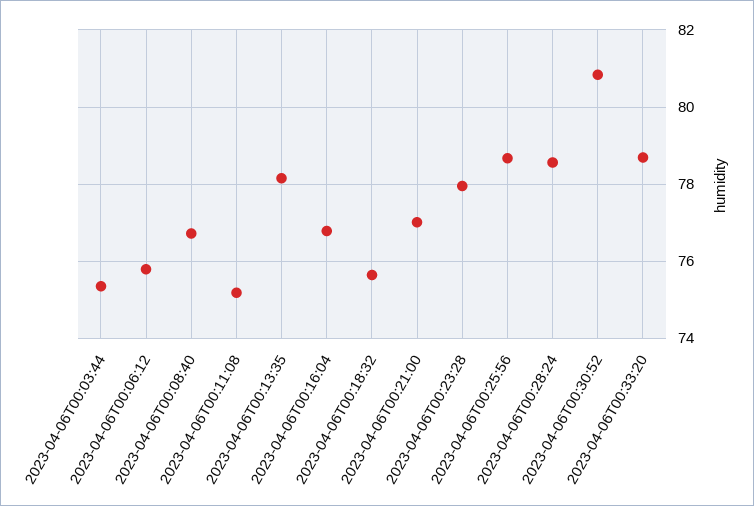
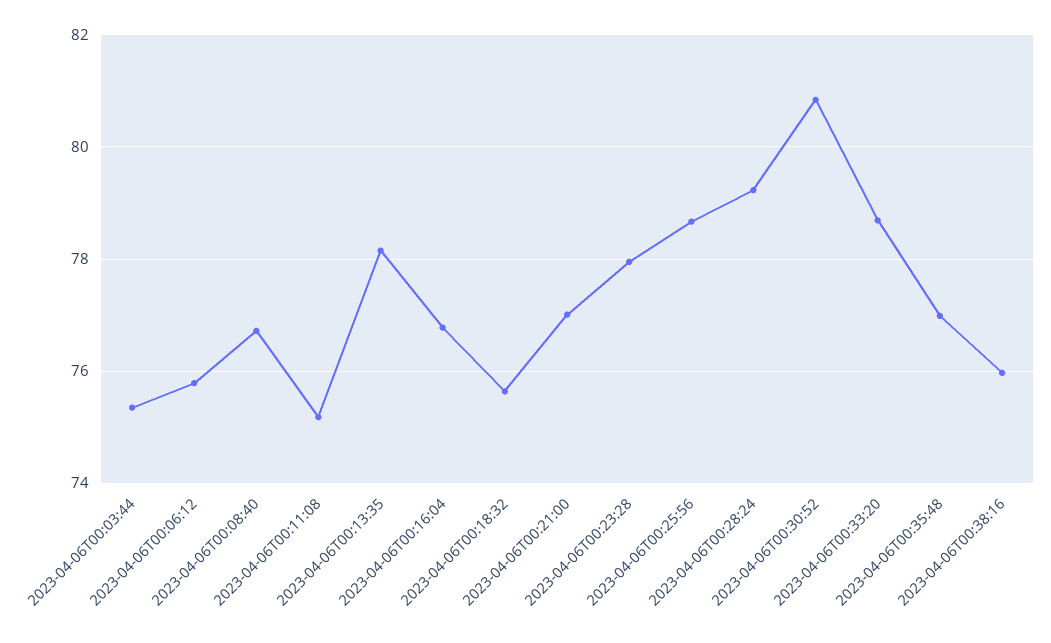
2023-04-06T00:28:24: 78.6 -> 79.2
2023-04-06T00:35:48: none -> 77
2023-04-06T00:38:16: none -> 76

